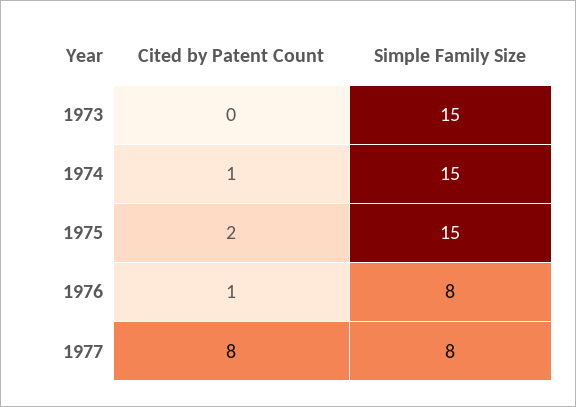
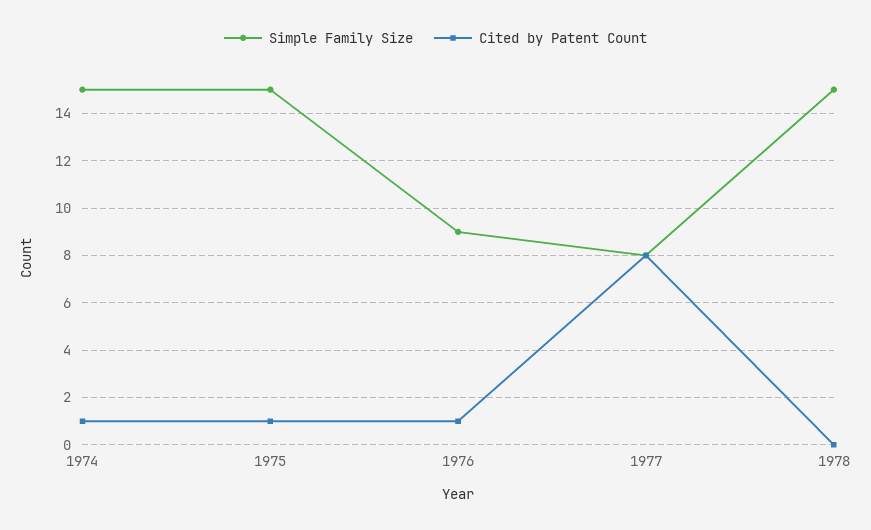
Cited by Patent Count, 1973: 0 -> none
Simple Family Size, 1973: 15 -> none
Cited by Patent Count, 1975: 2 -> 1
Simple Family Size, 1976: 8 -> 9
Simple Family Size, 1978: none -> 15
Cited by Patent Count, 1978: none -> 0

